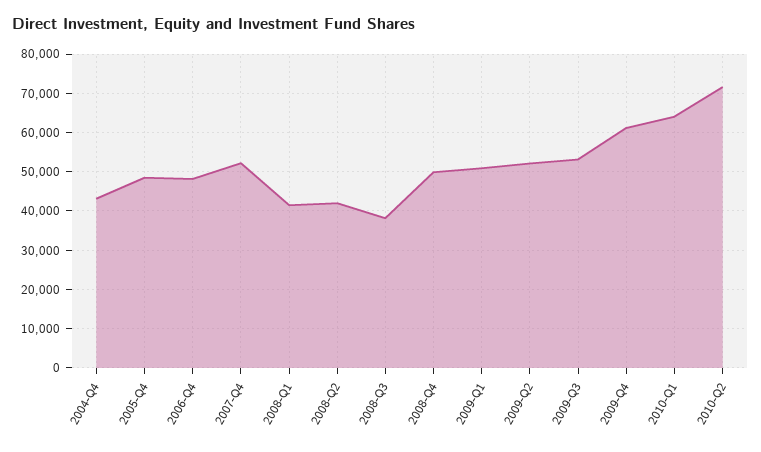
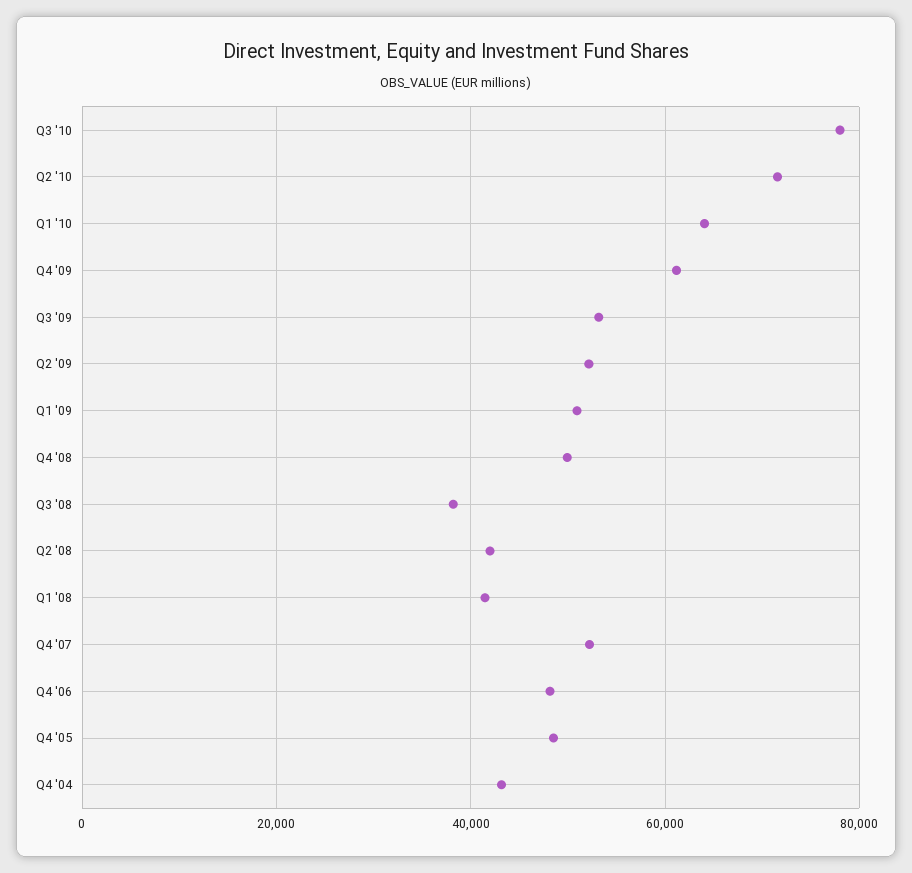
Q3 '10: none -> 78000

